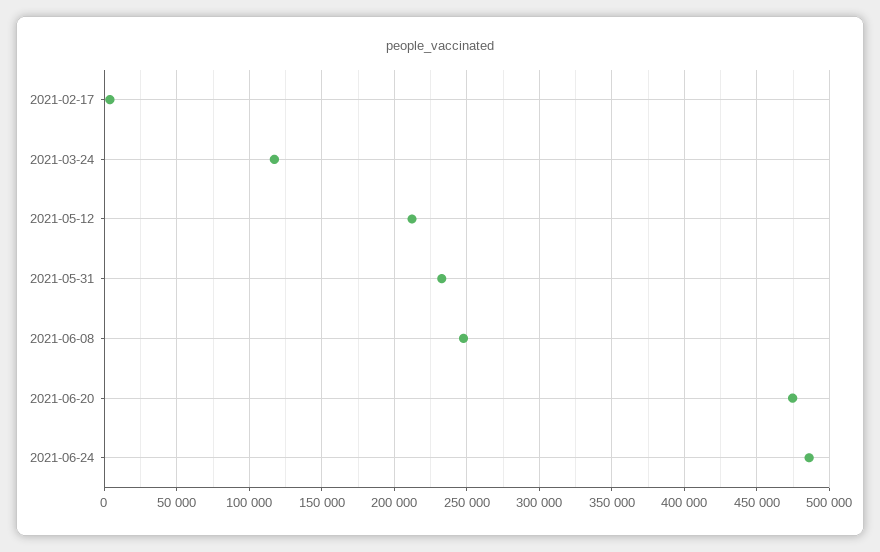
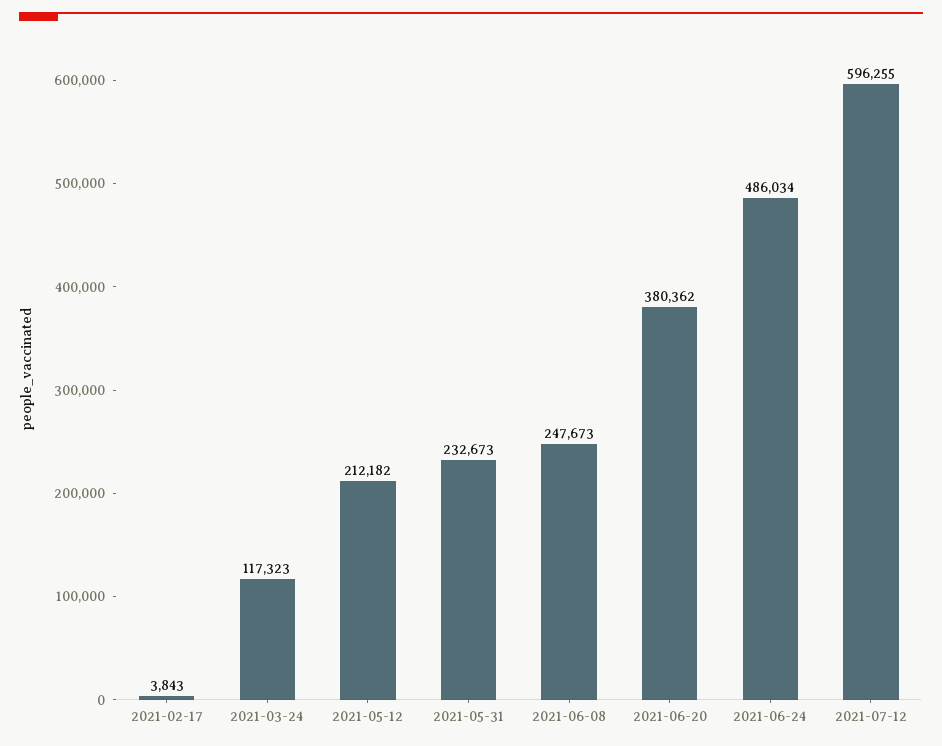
2021-06-20: 475000 -> 380362
2021-07-12: none -> 596255

